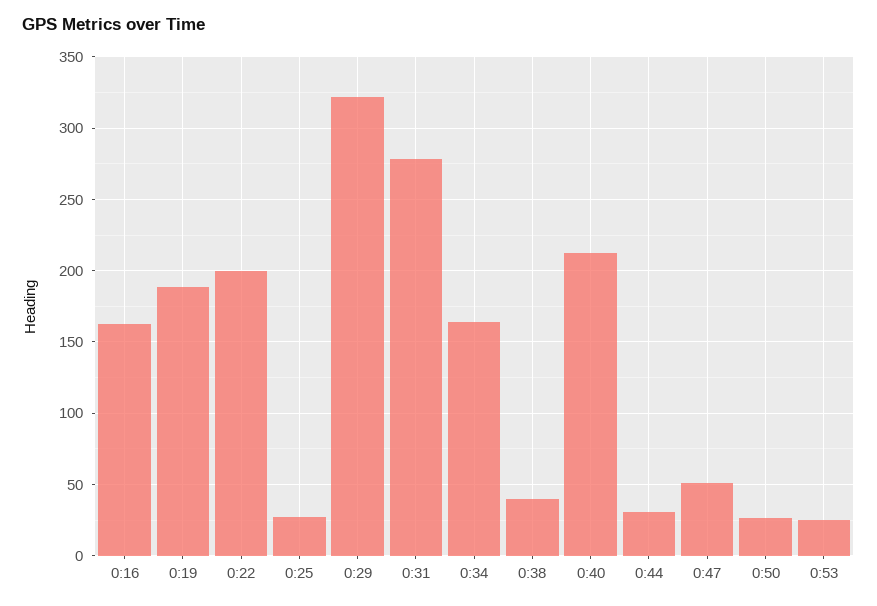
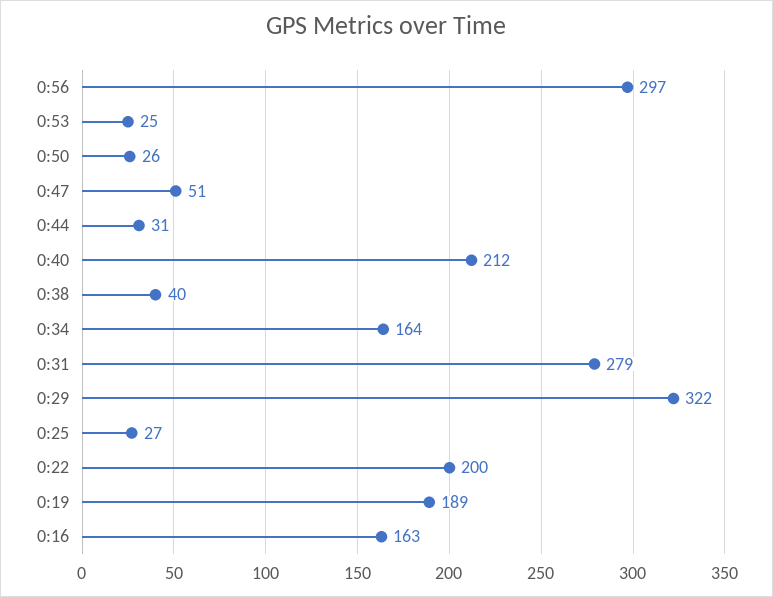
0:56: none -> 297

